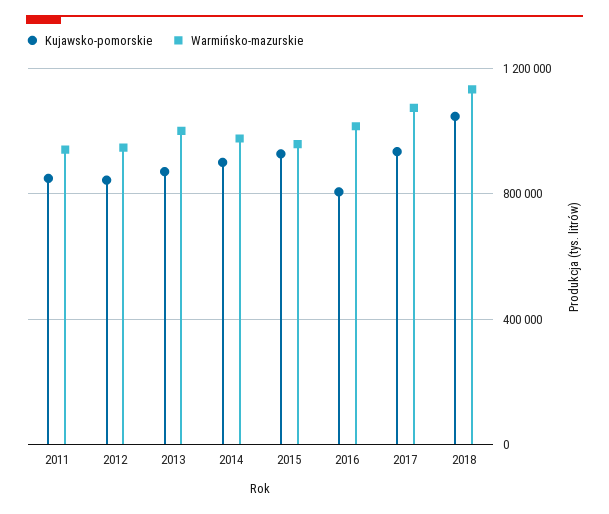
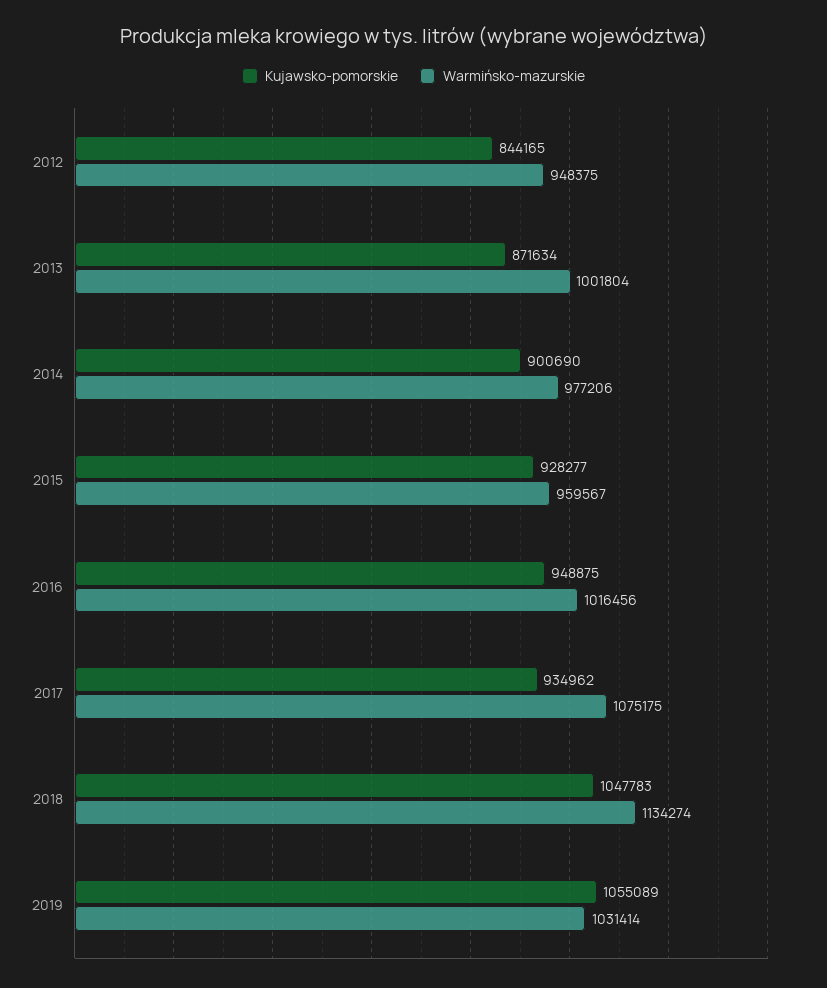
Kujawsko-pomorskie, 2011: 850000 -> none
Warmińsko-mazurskie, 2011: 950000 -> none
Kujawsko-pomorskie, 2016: 800000 -> 948875
Kujawsko-pomorskie, 2019: none -> 1055089
Warmińsko-mazurskie, 2019: none -> 1031414

